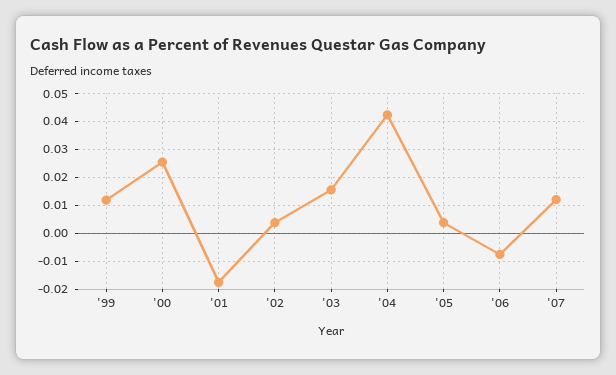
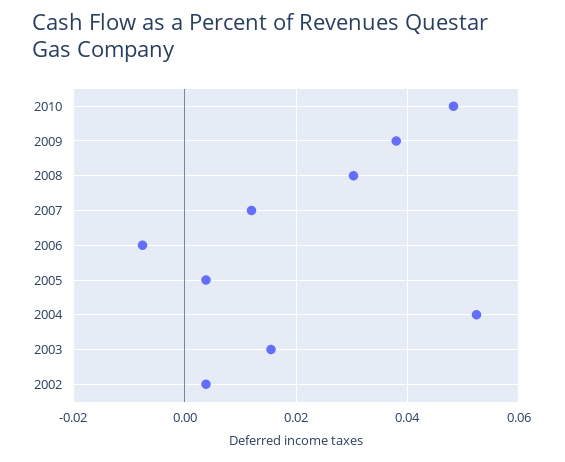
'99: 0.0125 -> none
'00: 0.025 -> none
'01: -0.0175 -> none
'04: 0.0425 -> 0.052
2010: none -> 0.048
2009: none -> 0.038
2008: none -> 0.03

